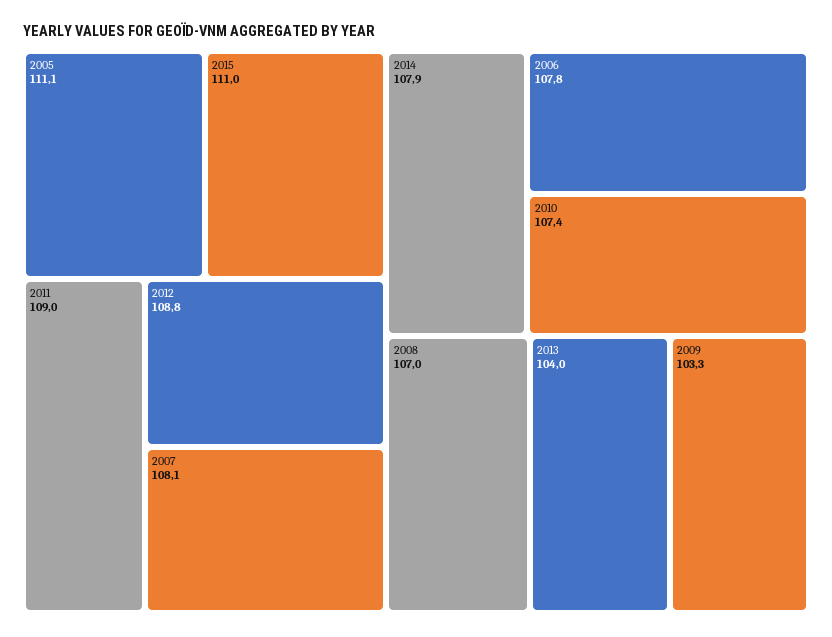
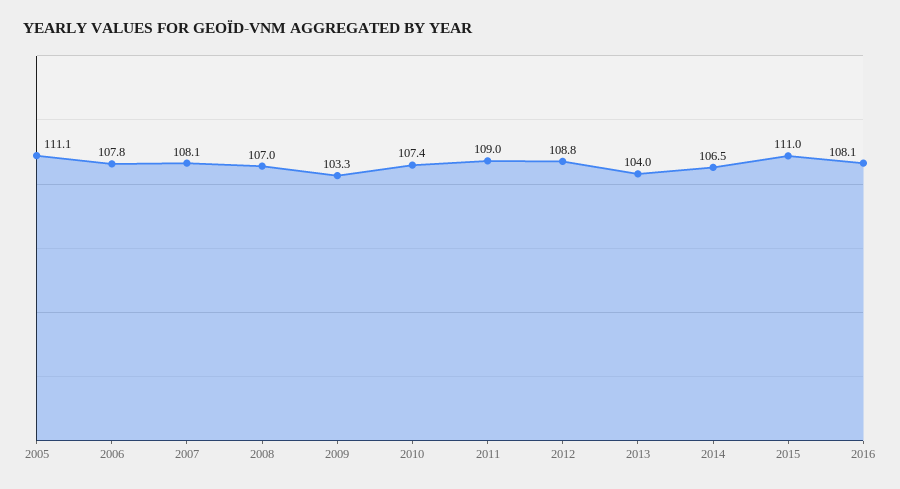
2014: 107.9 -> 106.5
2016: none -> 108.1

